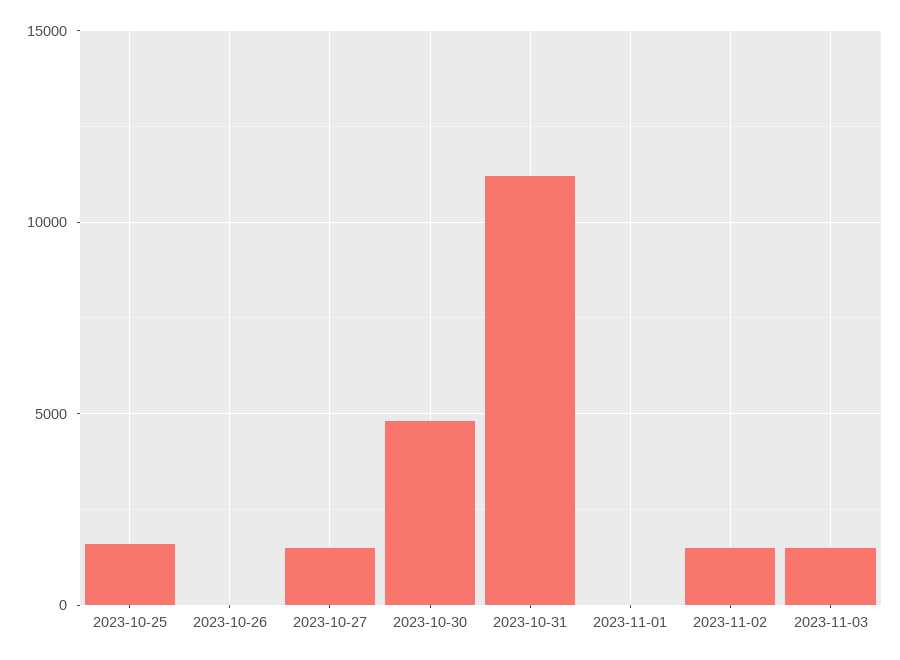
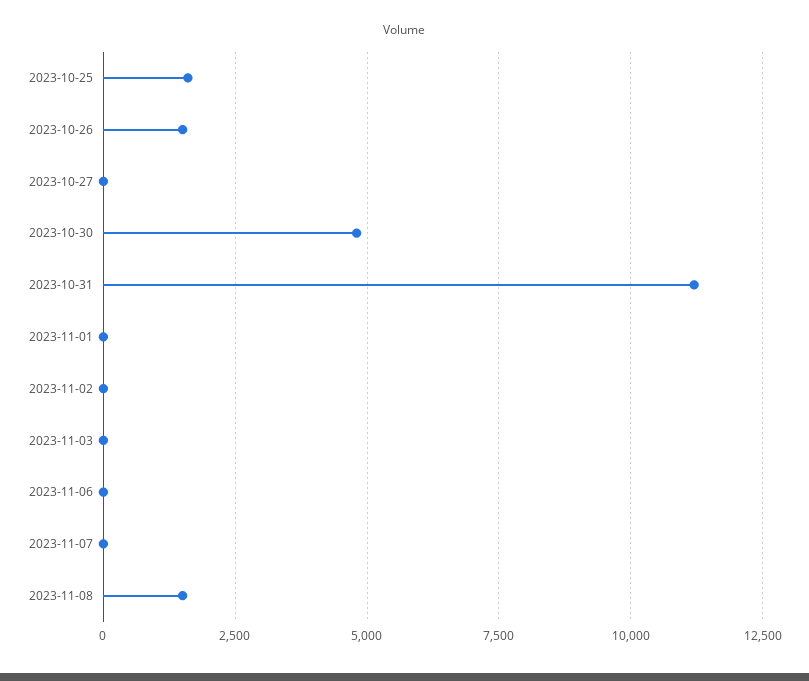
2023-10-26: 0 -> 1500
2023-10-27: 1500 -> 0
2023-11-02: 1500 -> 0
2023-11-03: 1500 -> 0
2023-11-06: none -> 0
2023-11-07: none -> 0
2023-11-08: none -> 1500

